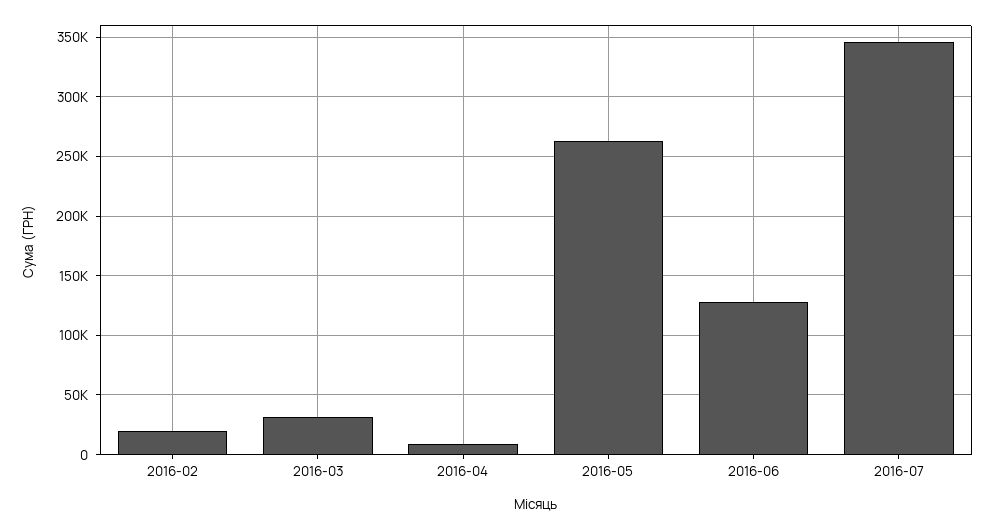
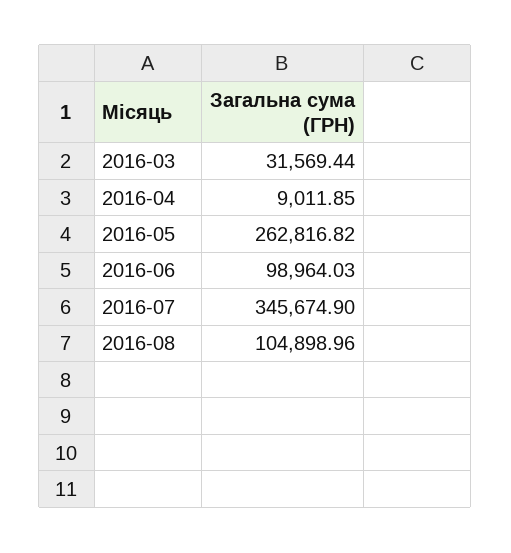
2016-02: 20000 -> none
2016-06: 130000 -> 98964.03
2016-08: none -> 104898.96

